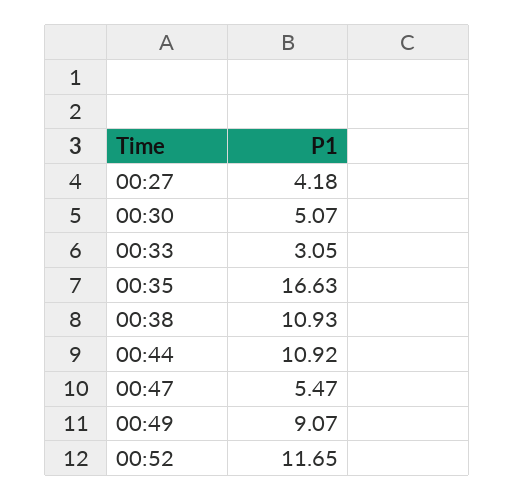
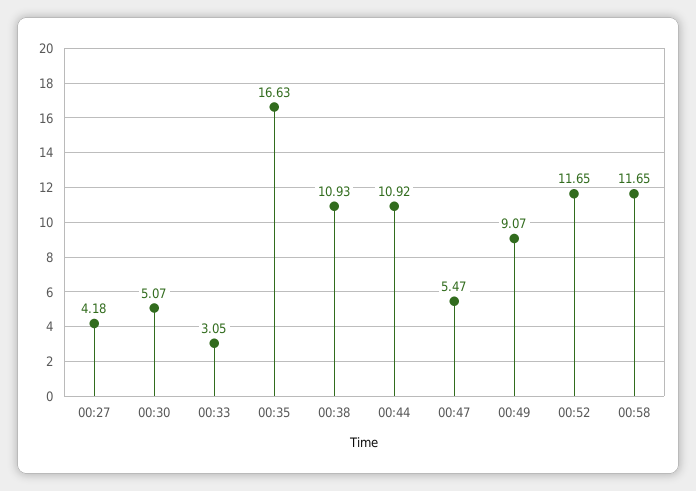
00:58: none -> 11.65

